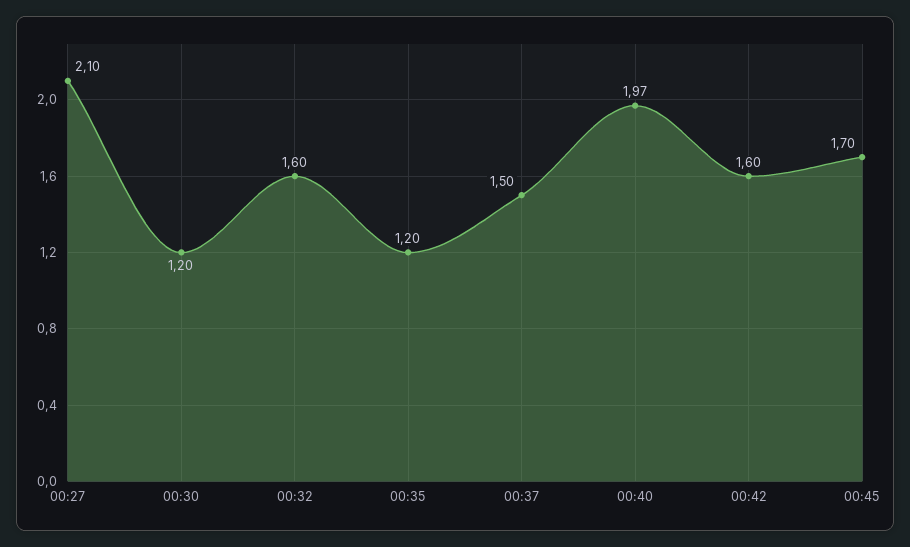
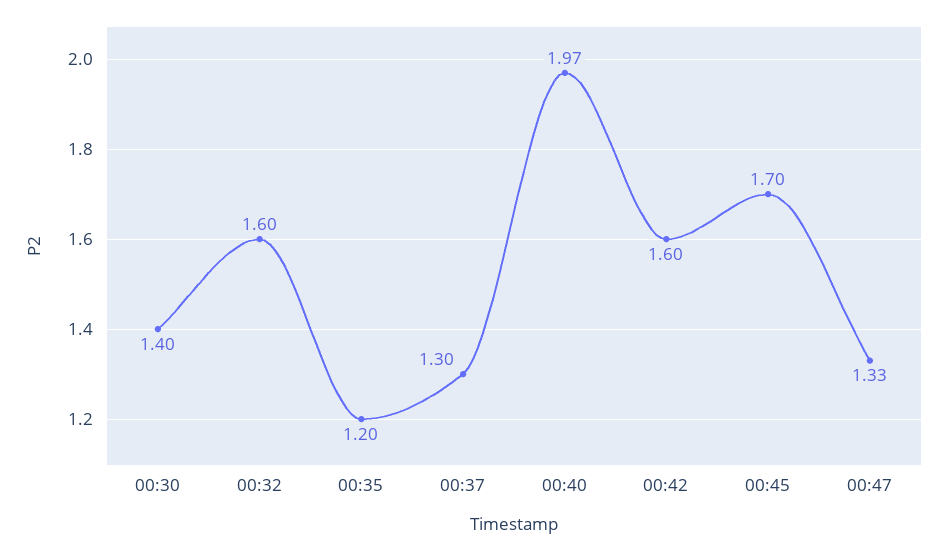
00:27: 2.1 -> none
00:30: 1.2 -> 1.4
00:37: 1.5 -> 1.3
00:47: none -> 1.33

